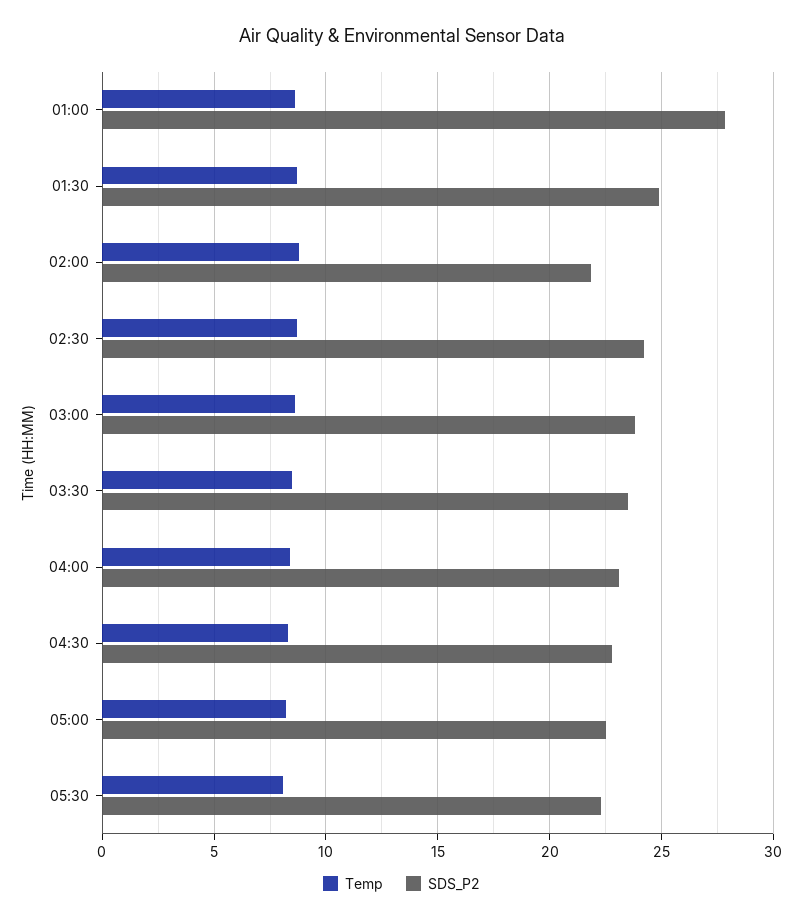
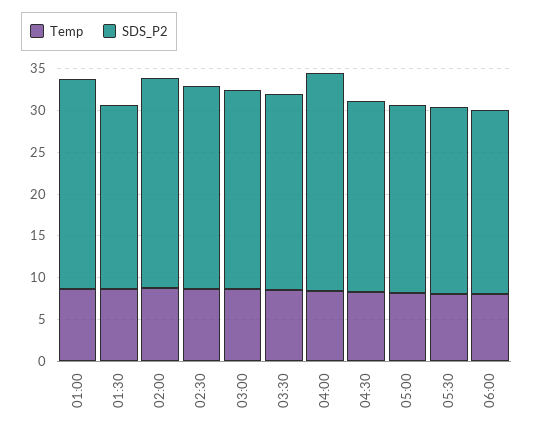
SDS_P2, 01:00: 28 -> 25
SDS_P2, 01:30: 25 -> 22
SDS_P2, 02:00: 22 -> 25
SDS_P2, 04:00: 23 -> 26
Temp, 06:00: none -> 8
SDS_P2, 06:00: none -> 22

